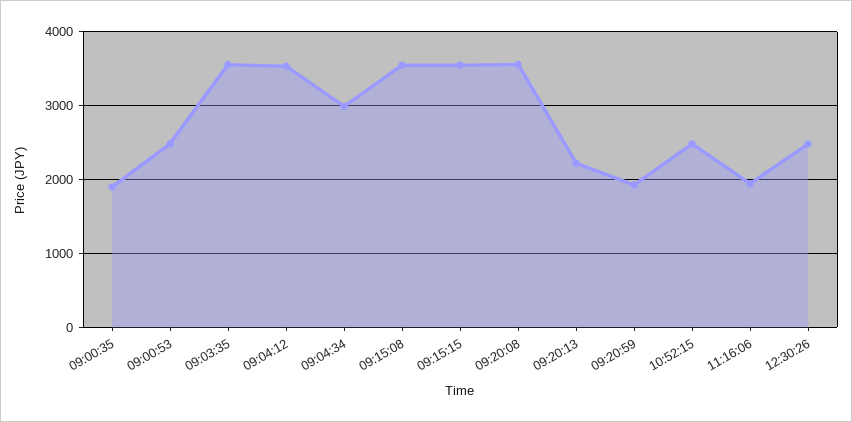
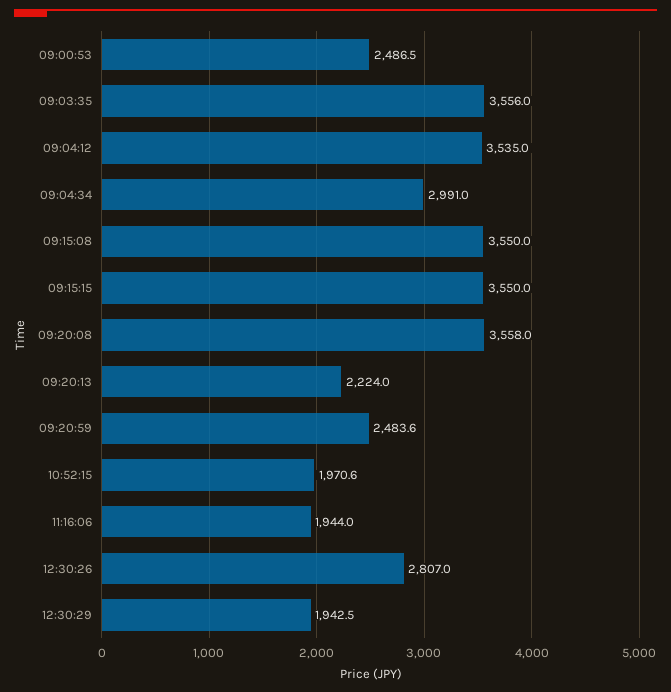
09:00:35: 1900 -> none
09:20:59: 1900 -> 2483.6
10:52:15: 2500 -> 1970.6
12:30:26: 2500 -> 2807
12:30:29: none -> 1942.5

